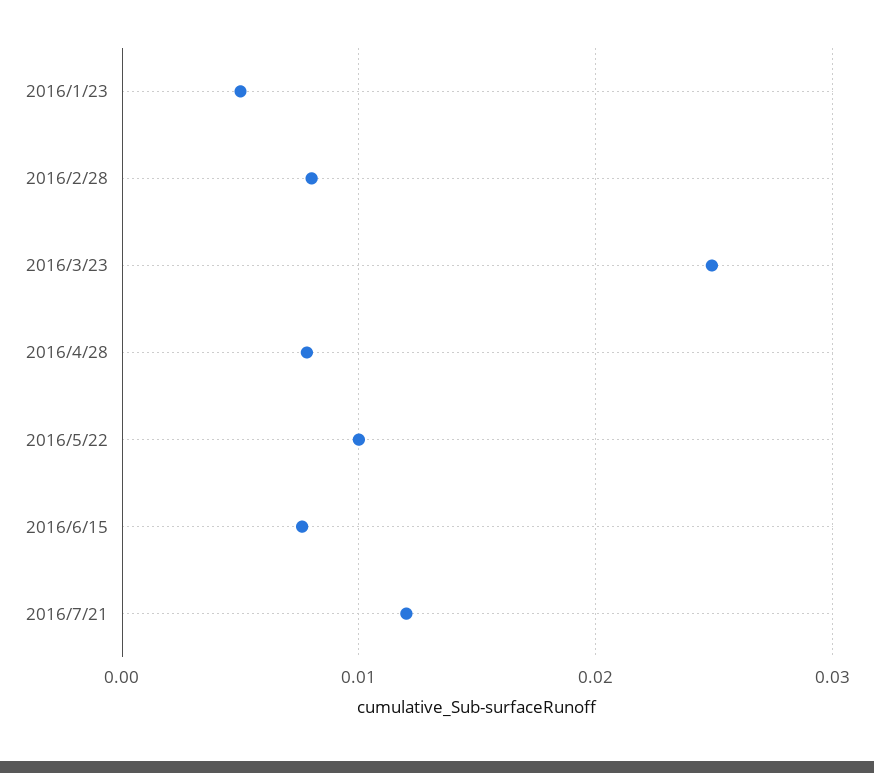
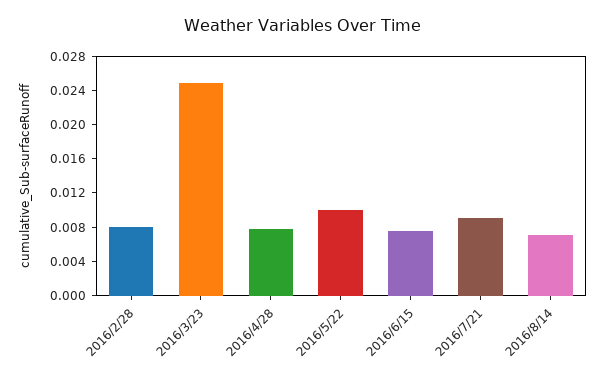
2016/1/23: 0.005 -> none
2016/7/21: 0.012 -> 0.009
2016/8/14: none -> 0.007

